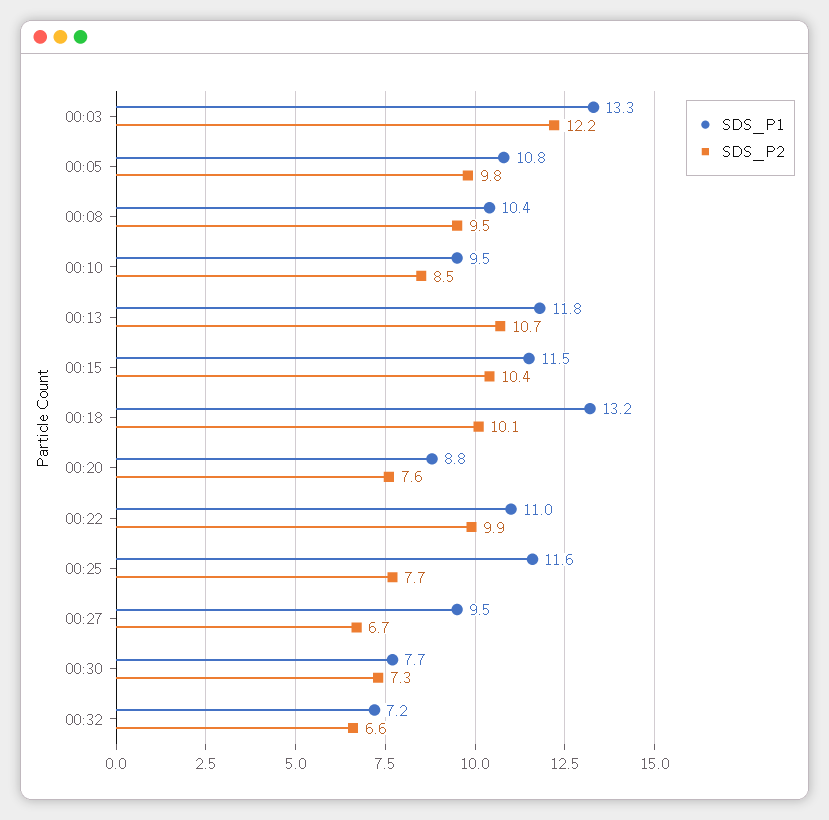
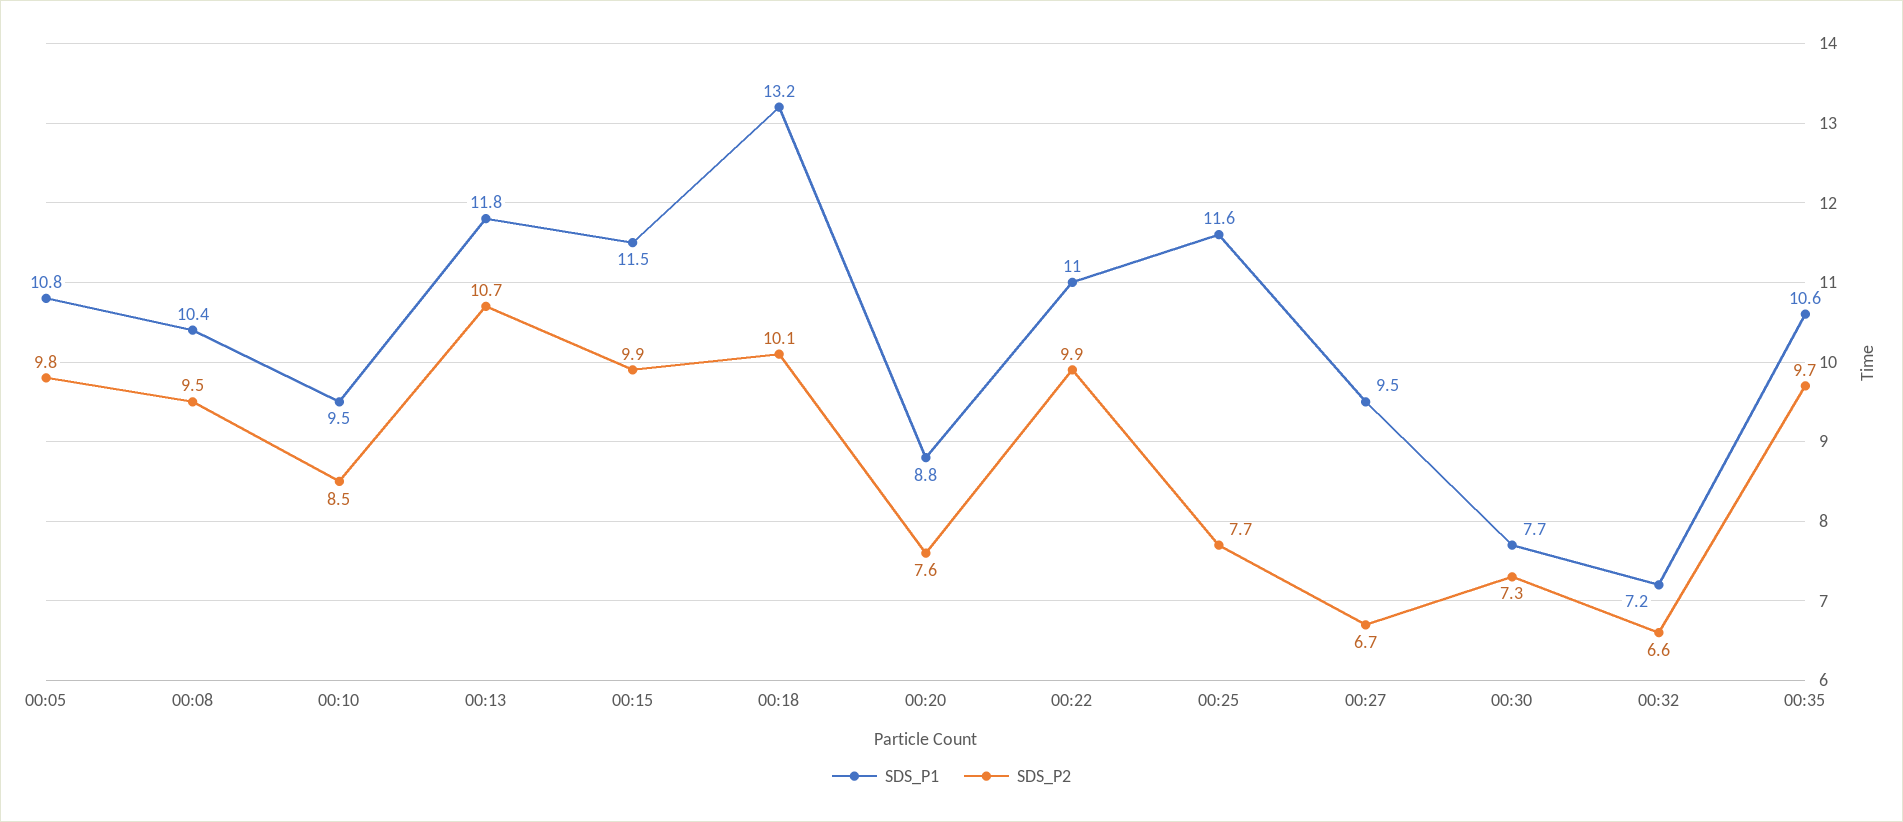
SDS_P1, 00:03: 13.3 -> none
SDS_P2, 00:03: 12.2 -> none
SDS_P2, 00:15: 10.4 -> 9.9
SDS_P1, 00:35: none -> 10.6
SDS_P2, 00:35: none -> 9.7

